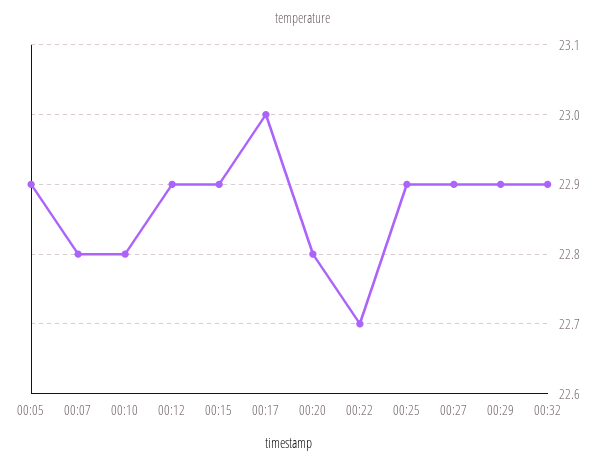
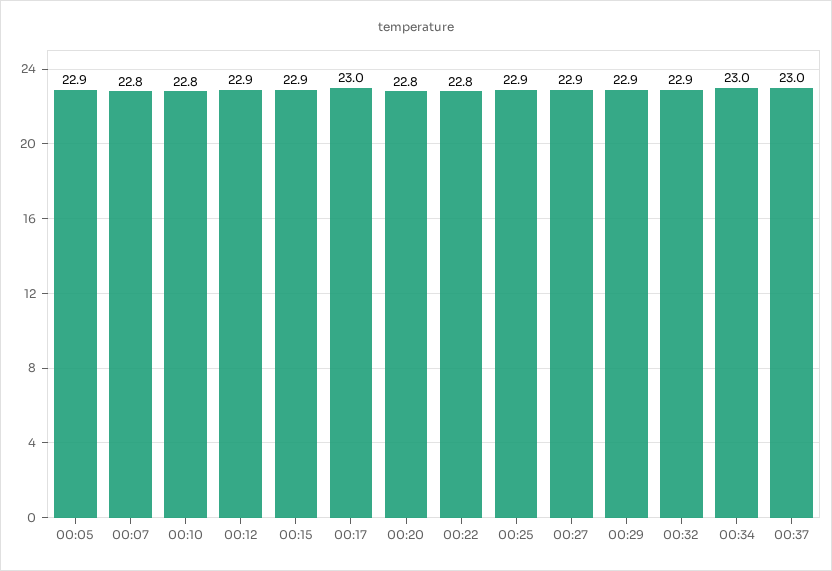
00:22: 22.7 -> 22.8
00:34: none -> 23
00:37: none -> 23

